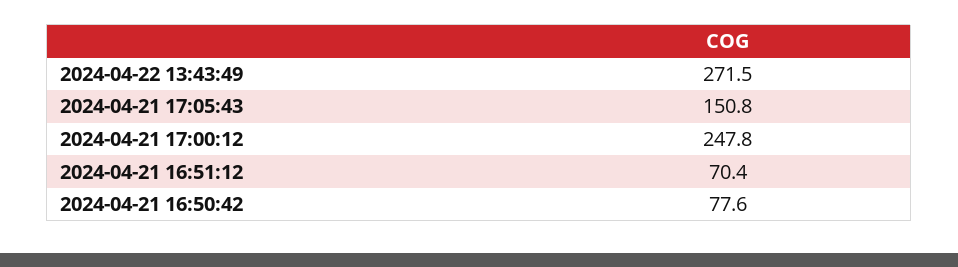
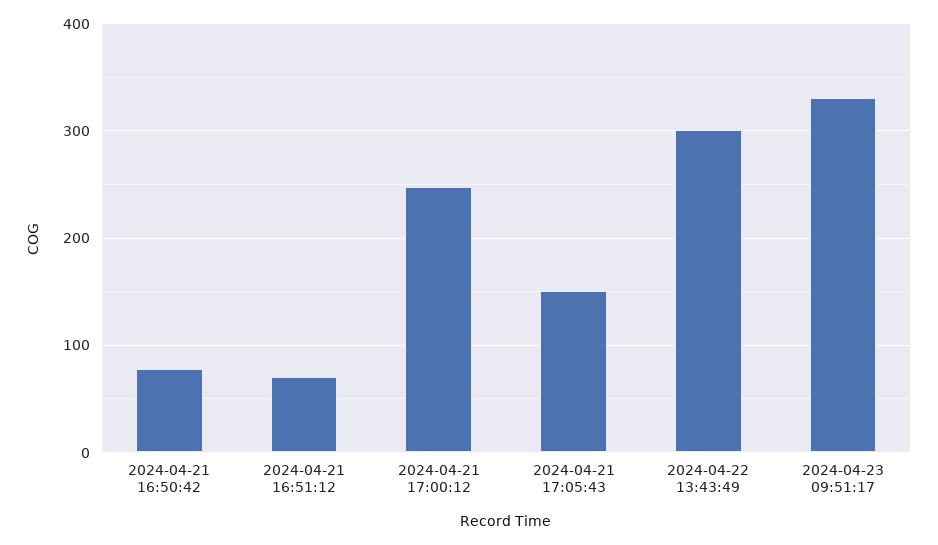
2024-04-22 13:43:49: 271.5 -> 300
2024-04-23 09:51:17: none -> 330

